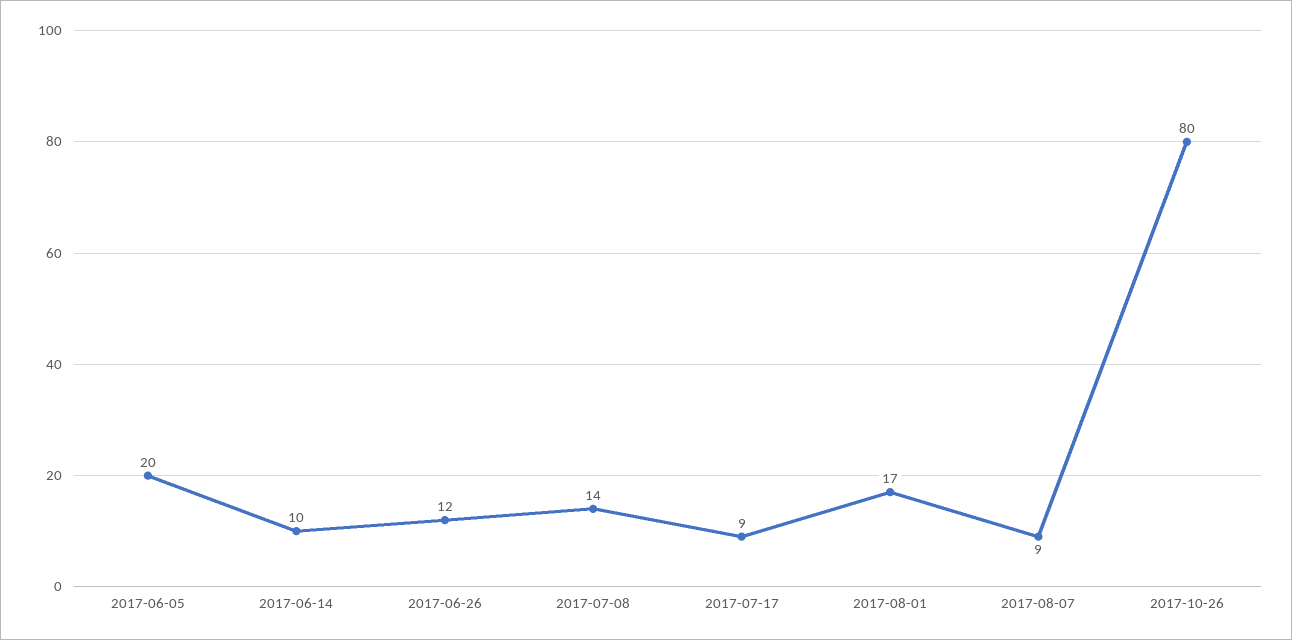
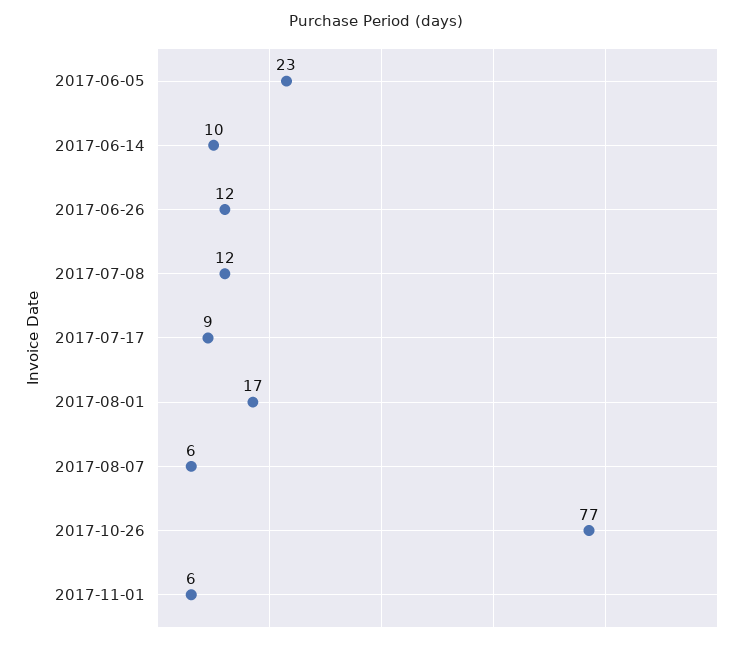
2017-06-05: 20 -> 23
2017-07-08: 14 -> 12
2017-08-07: 9 -> 6
2017-10-26: 80 -> 77
2017-11-01: none -> 6

